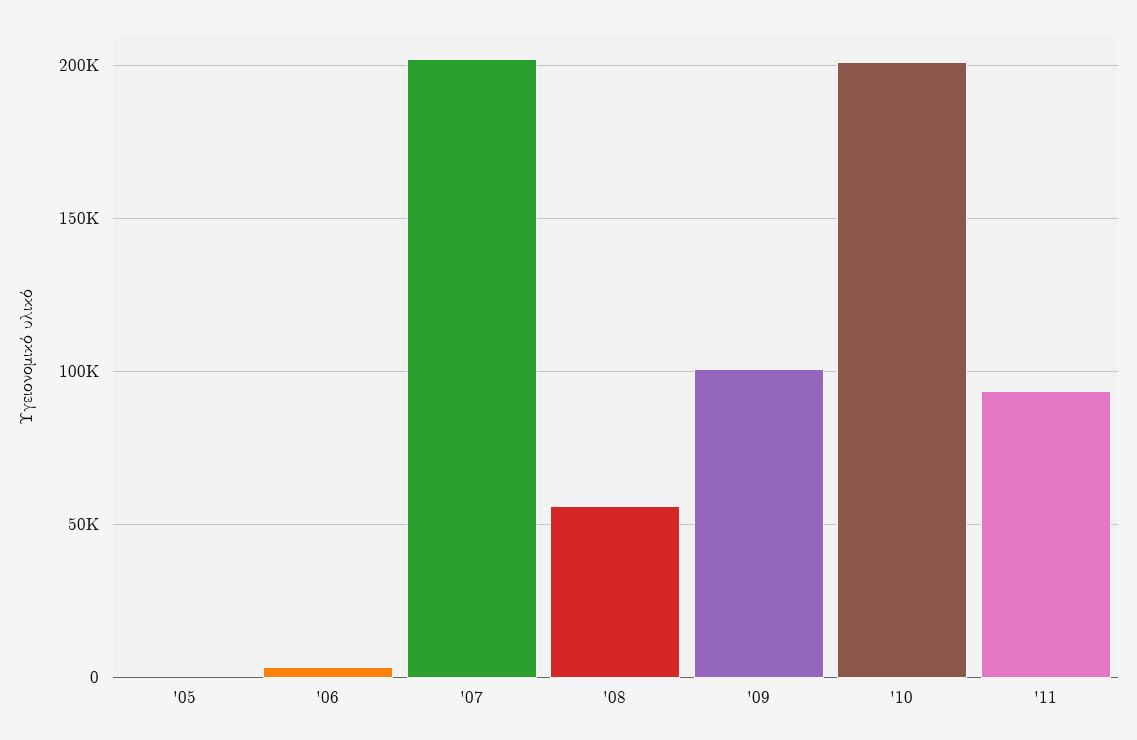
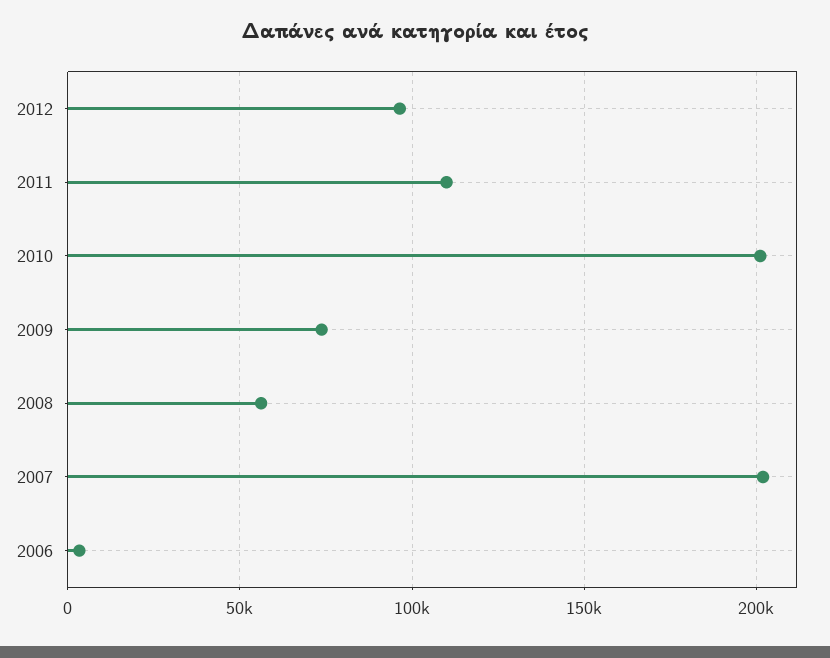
'05: 0 -> none
'09: 100000 -> 75000
'11: 95000 -> 110000
2012: none -> 95000

